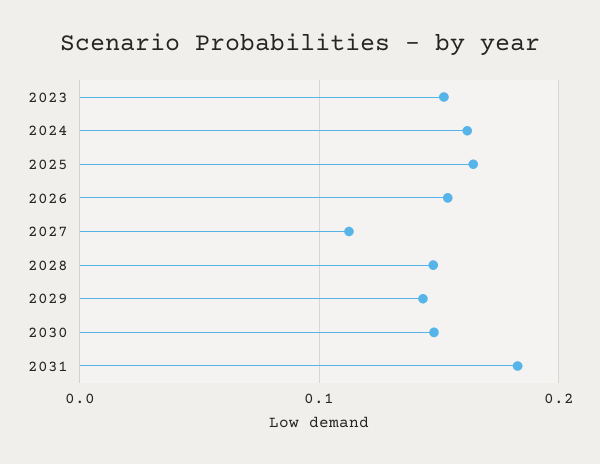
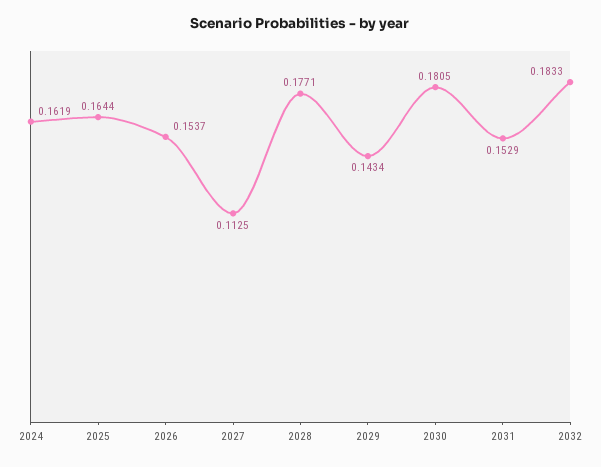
2023: 0.15 -> none
2028: 0.15 -> 0.1771
2030: 0.15 -> 0.1805
2031: 0.18 -> 0.1529
2032: none -> 0.1833

